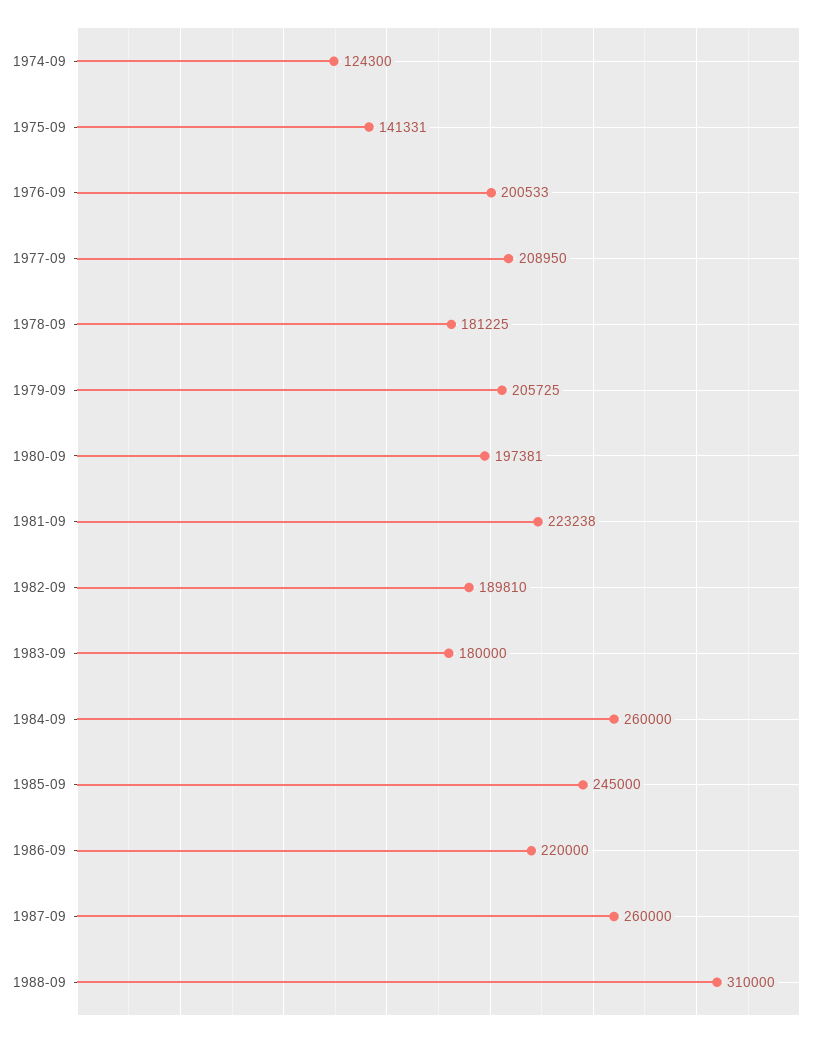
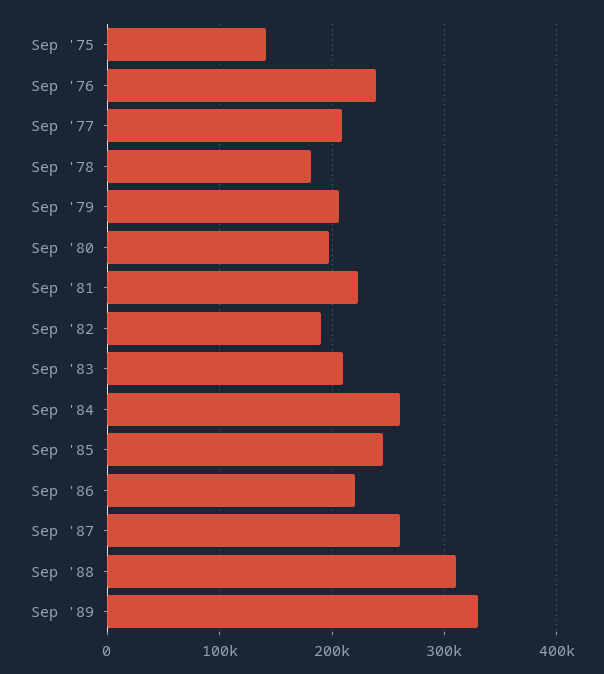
1974-09: 124300 -> none
1976-09: 200533 -> 240000
1983-09: 180000 -> 210000
Sep '89: none -> 330000

